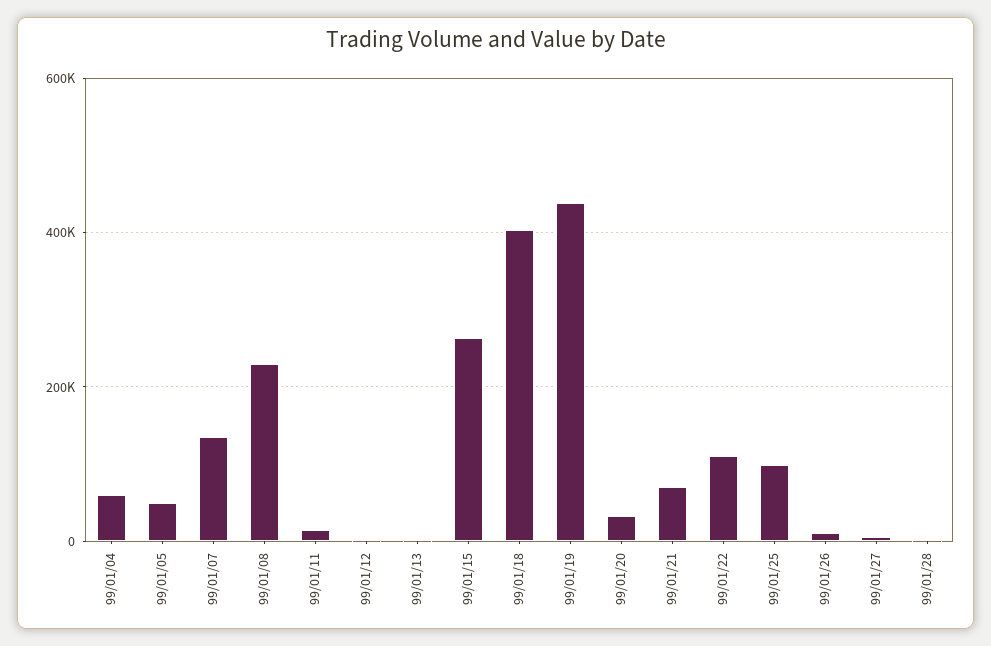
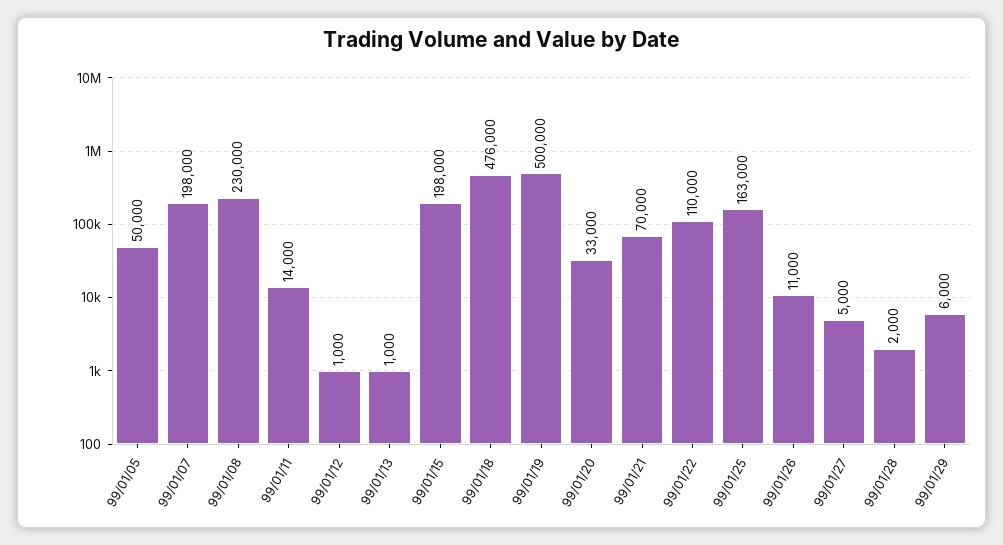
99/01/04: 60000 -> none
99/01/07: 140000 -> 198000
99/01/15: 260000 -> 198000
99/01/18: 400000 -> 476000
99/01/19: 440000 -> 500000
99/01/25: 100000 -> 163000
99/01/29: none -> 6000

